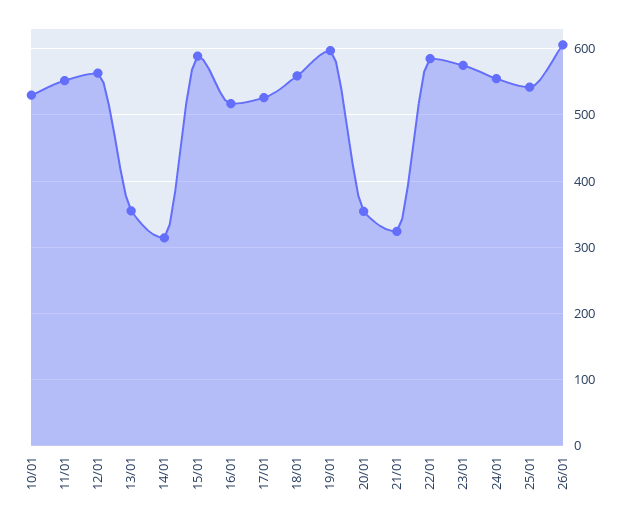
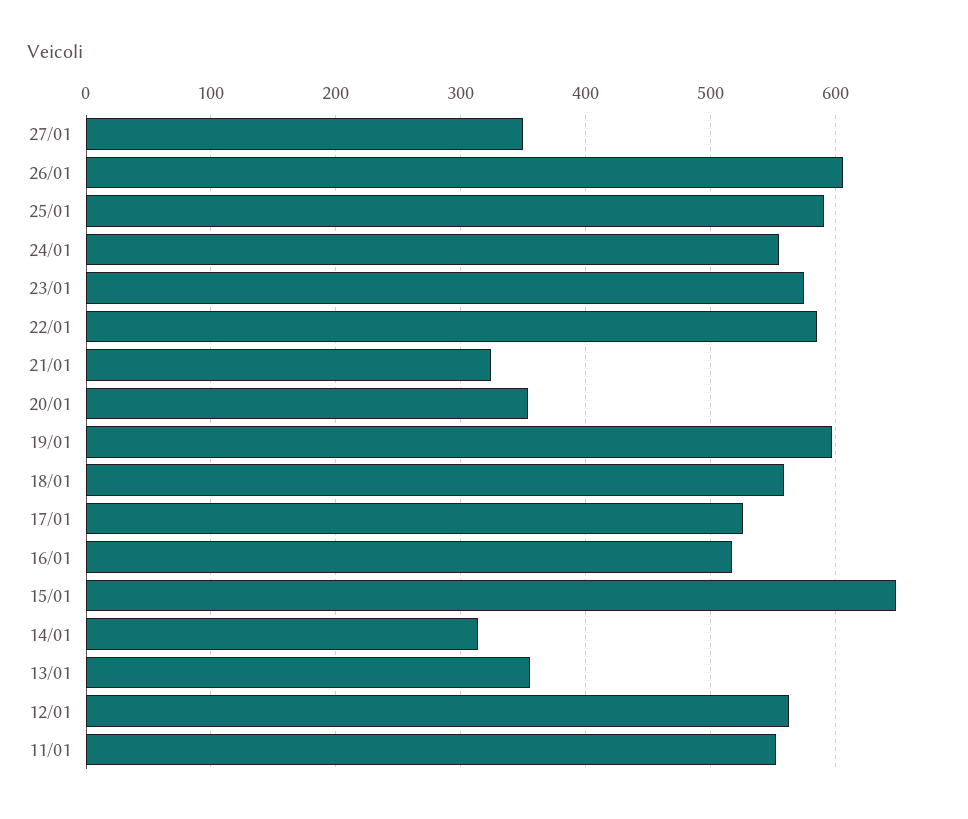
10/01: 530 -> none
15/01: 590 -> 650
25/01: 540 -> 590
27/01: none -> 350

